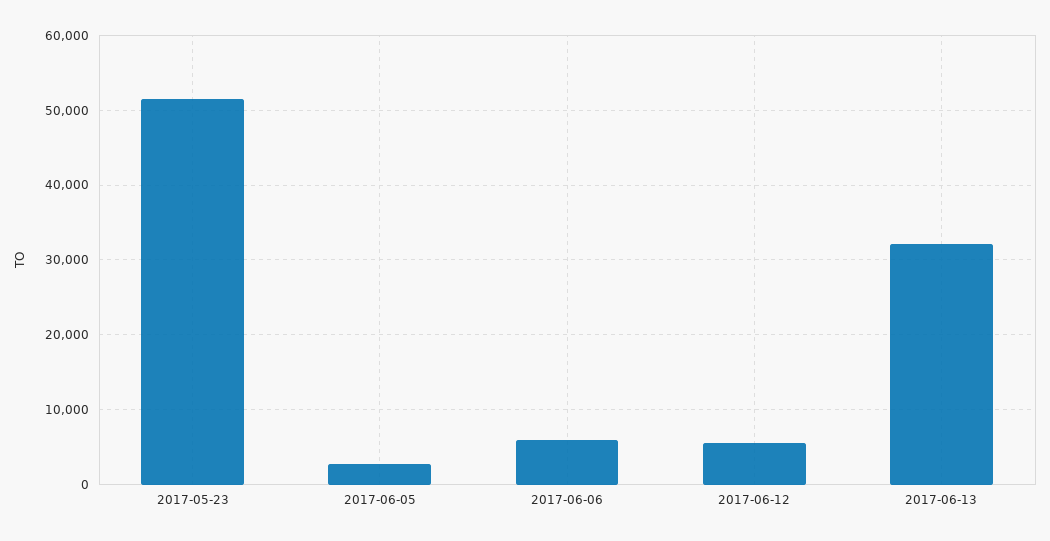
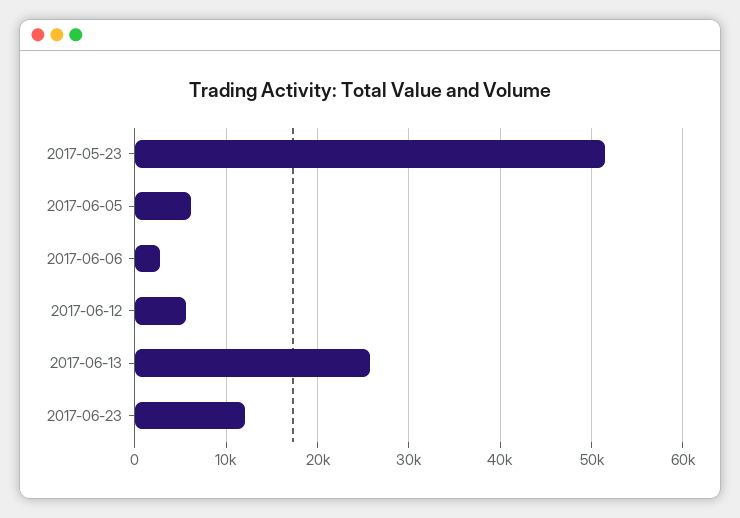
2017-06-05: 3000 -> 6000
2017-06-06: 6000 -> 3000
2017-06-13: 32000 -> 26000
2017-06-23: none -> 12000

